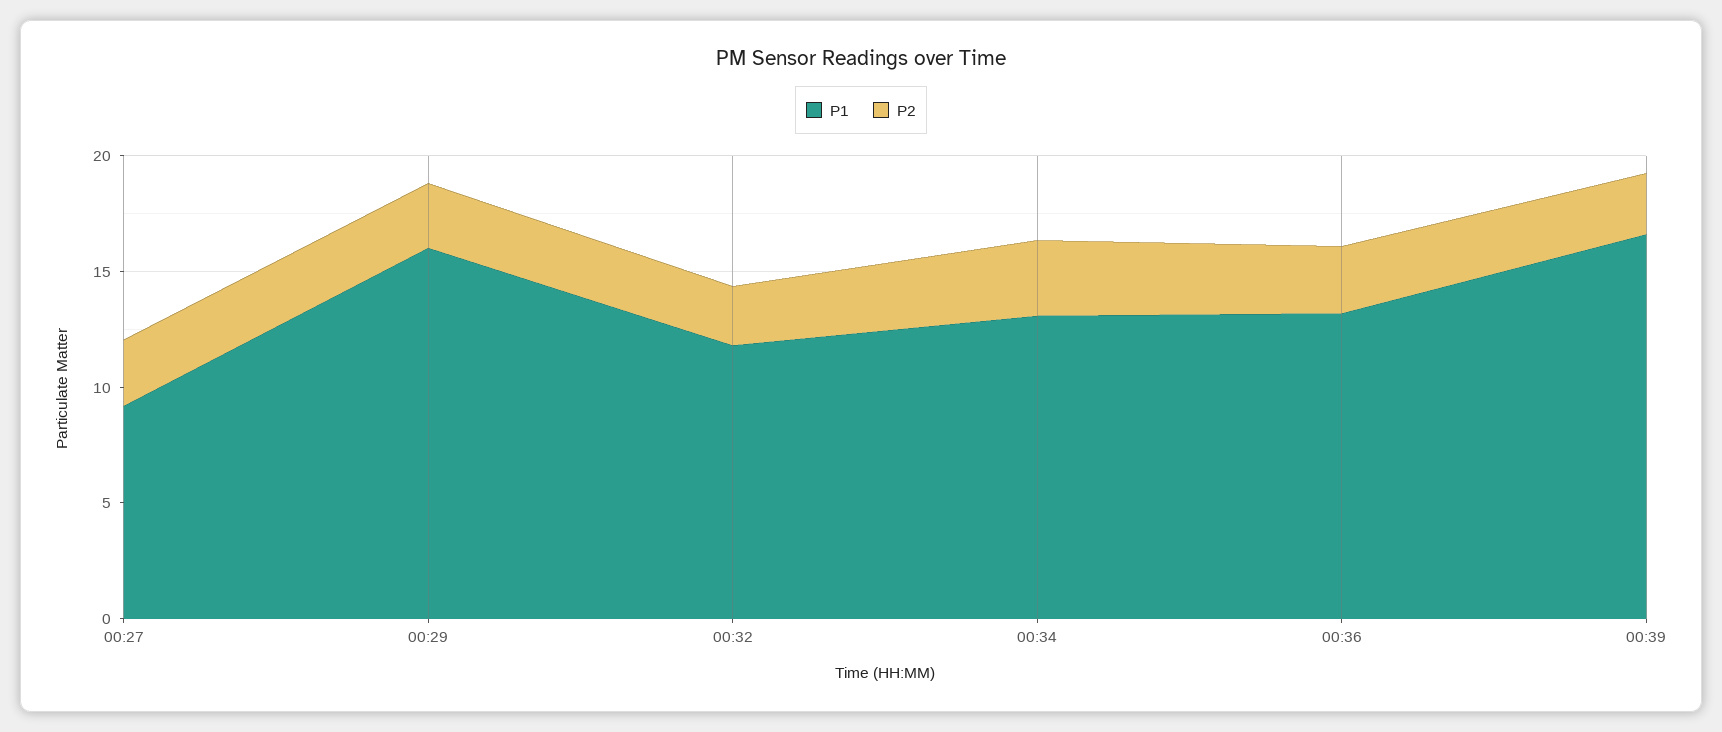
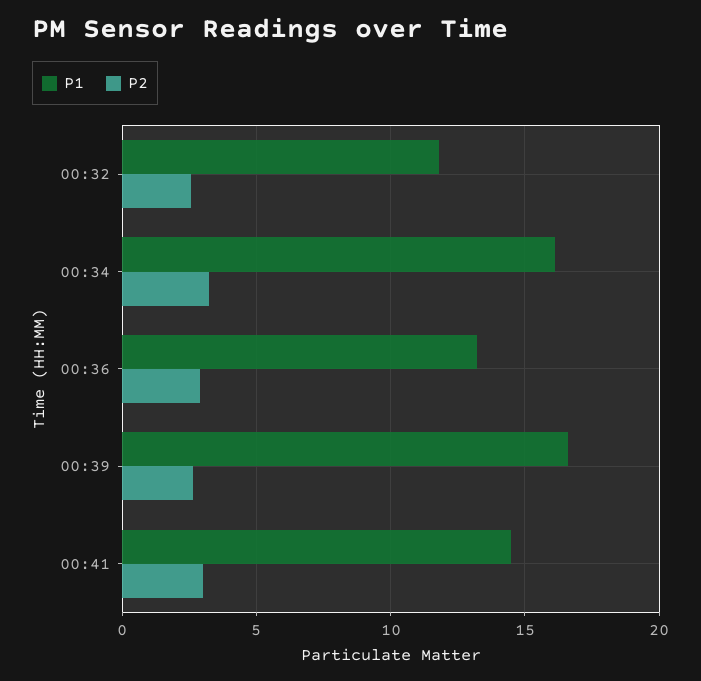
P1, 00:27: 9 -> none
P2, 00:27: 3 -> none
P1, 00:29: 16 -> none
P2, 00:29: 3 -> none
P1, 00:34: 13 -> 16
P1, 00:41: none -> 14.5
P2, 00:41: none -> 3

